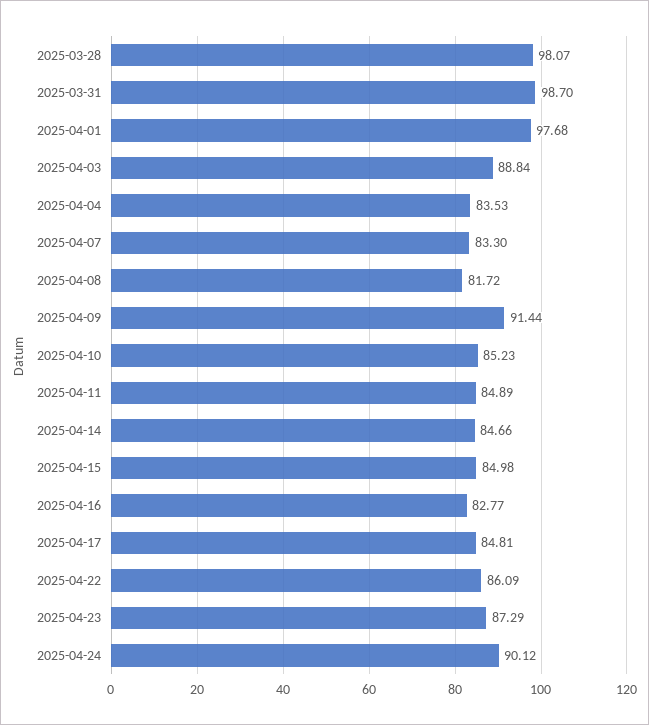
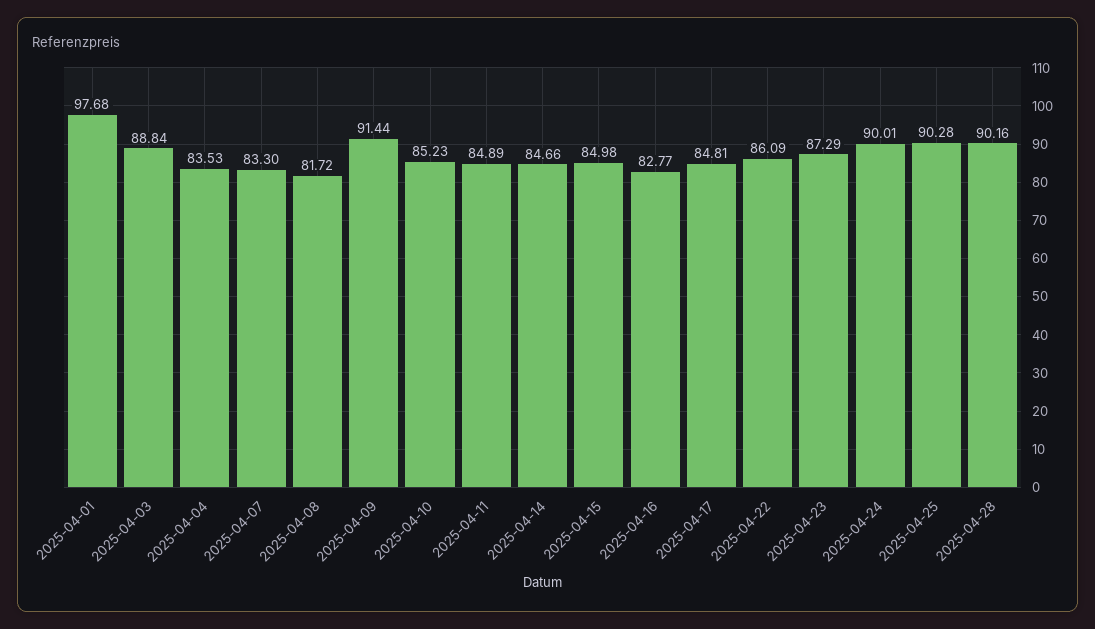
2025-03-28: 98.07 -> none
2025-03-31: 98.7 -> none
2025-04-24: 90.12 -> 90.01
2025-04-25: none -> 90.28
2025-04-28: none -> 90.16

